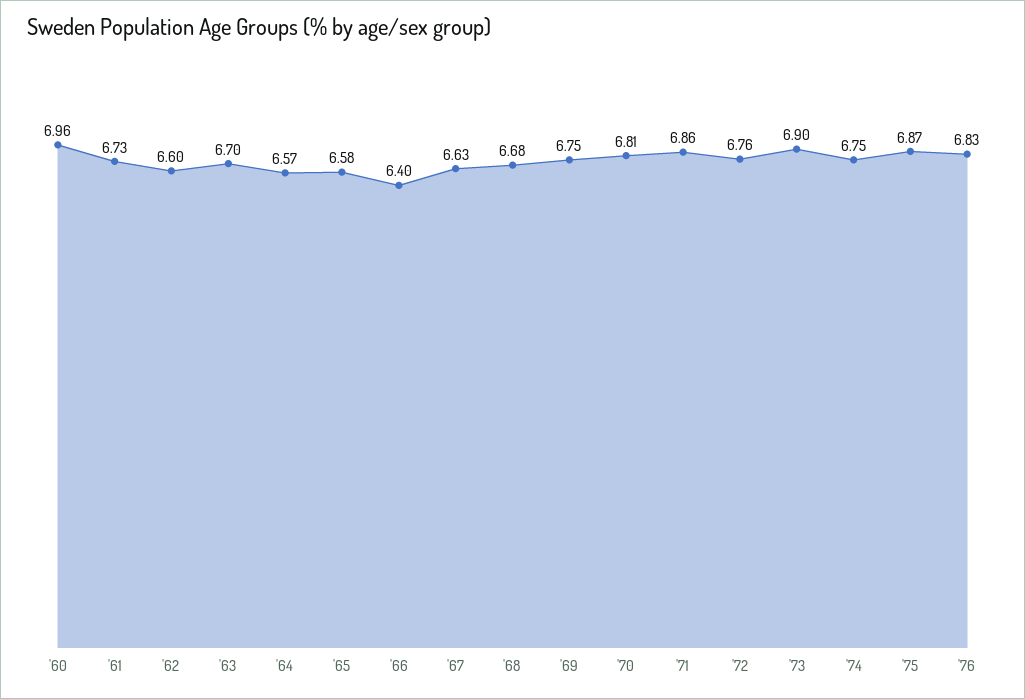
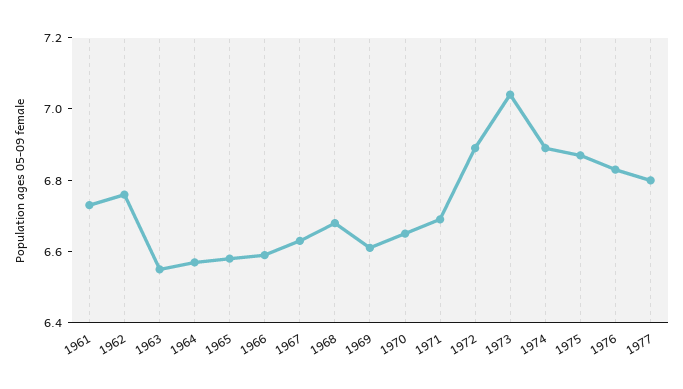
'60: 6.96 -> none
'62: 6.6 -> 6.75
'63: 6.7 -> 6.55
'66: 6.4 -> 6.6
'69: 6.75 -> 6.6
'70: 6.81 -> 6.65
'71: 6.86 -> 6.7
'72: 6.76 -> 6.9
'73: 6.9 -> 7.05
'74: 6.75 -> 6.9
1977: none -> 6.8

